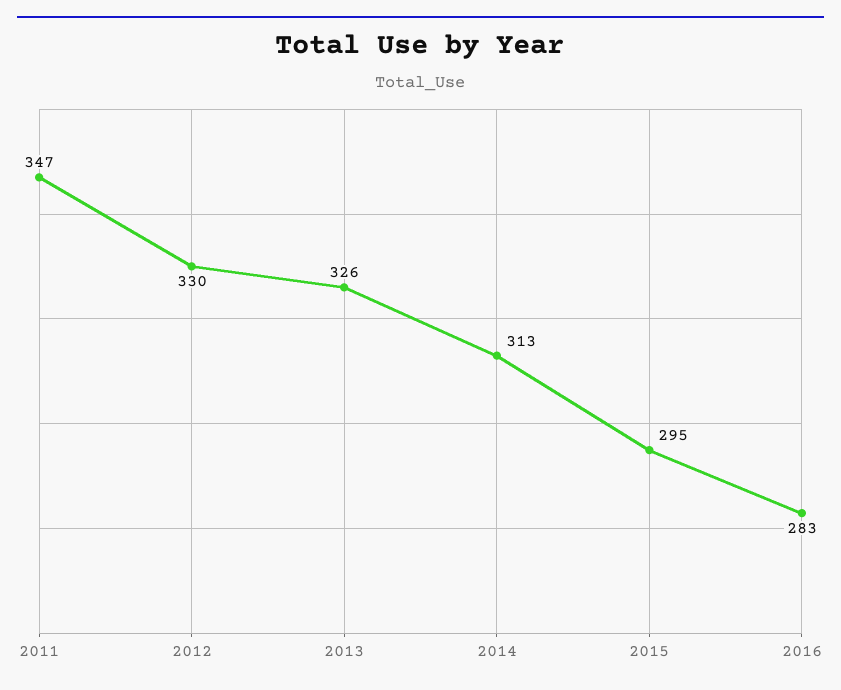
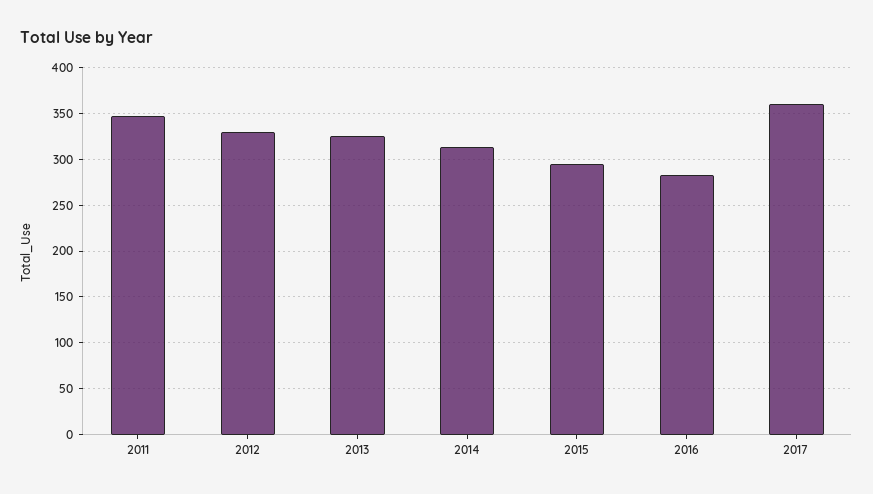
2017: none -> 360

